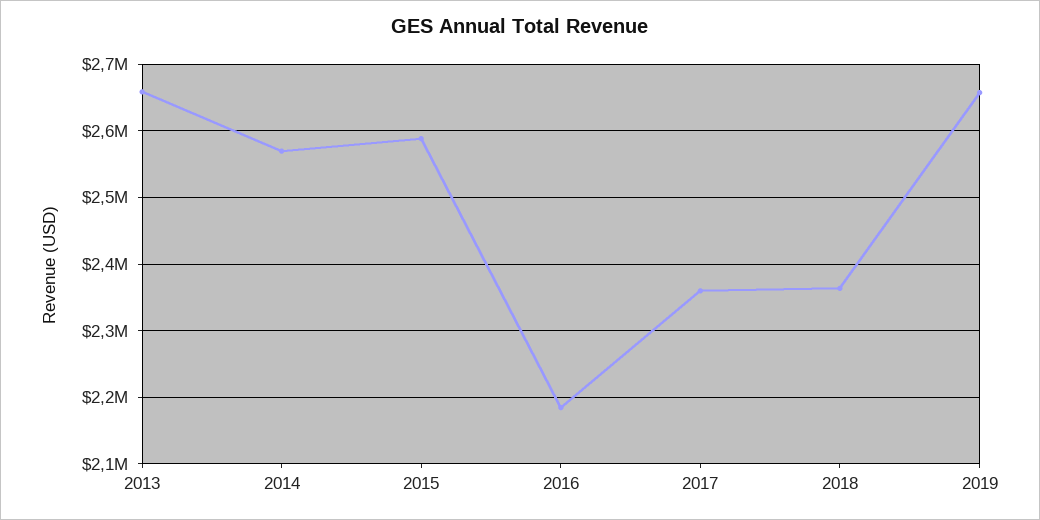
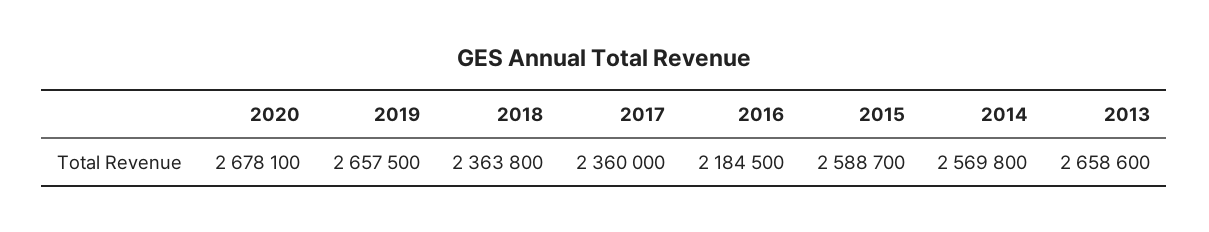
2020: none -> 2678100

